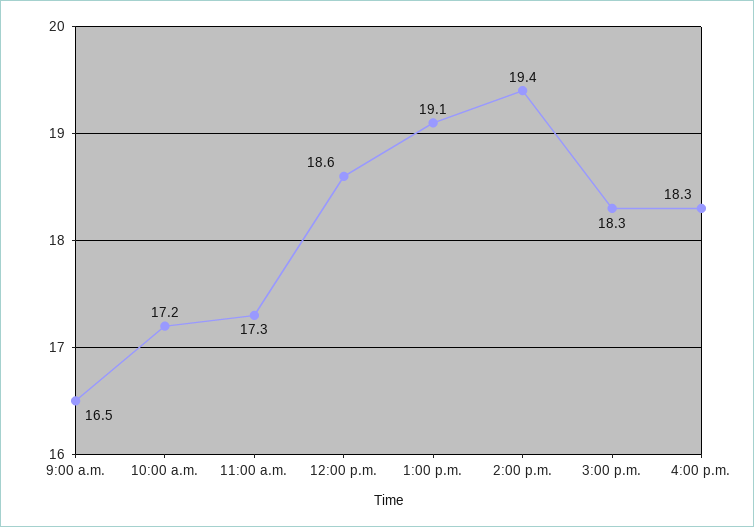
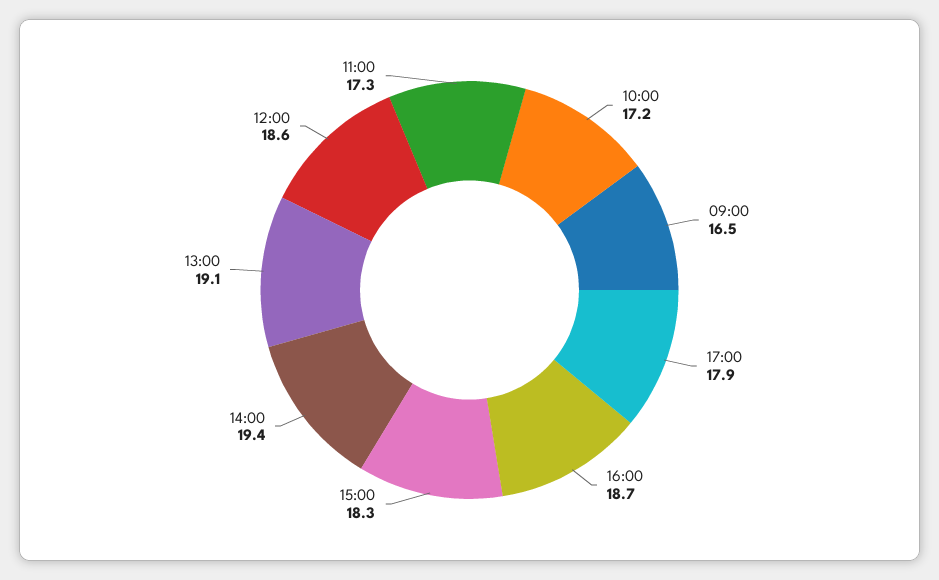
4:00 p.m.: 18.3 -> 18.7
17:00: none -> 17.9

